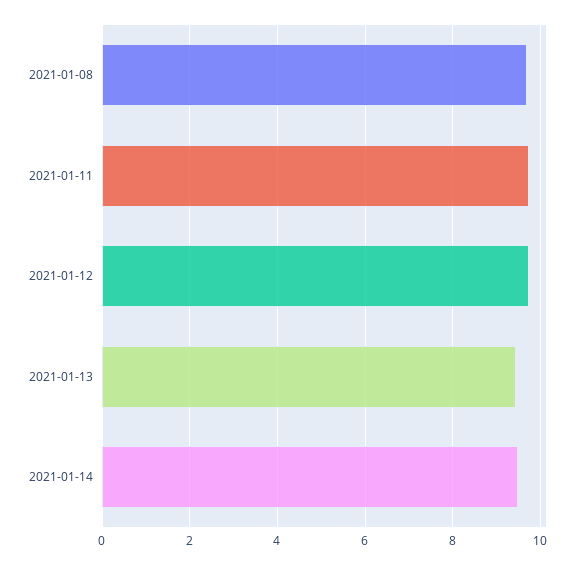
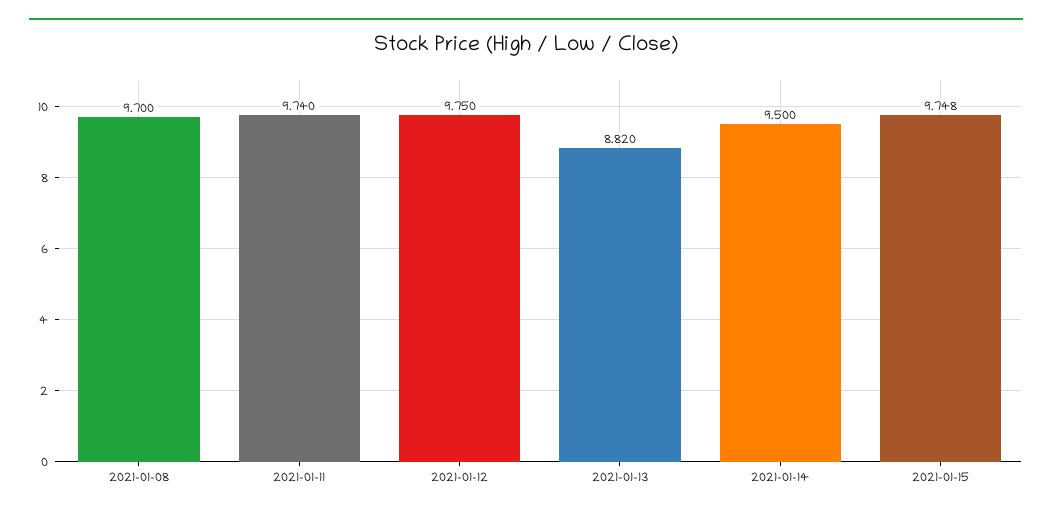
2021-01-13: 9.4 -> 8.82
2021-01-15: none -> 9.748

